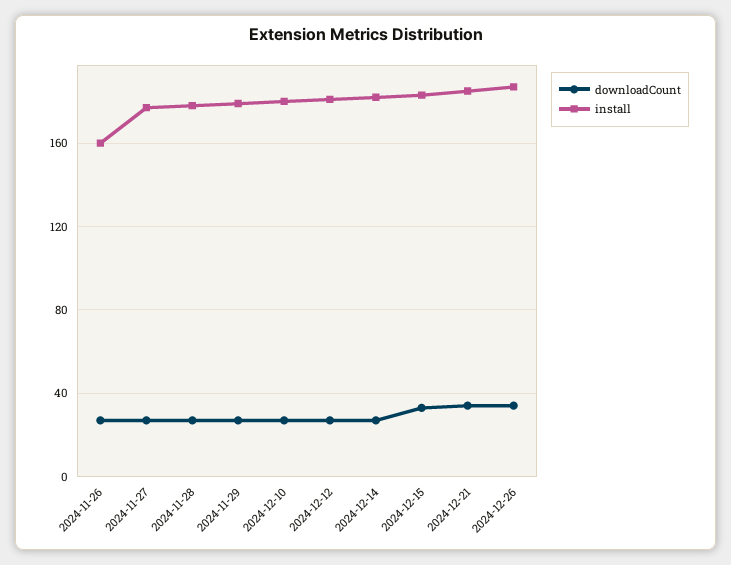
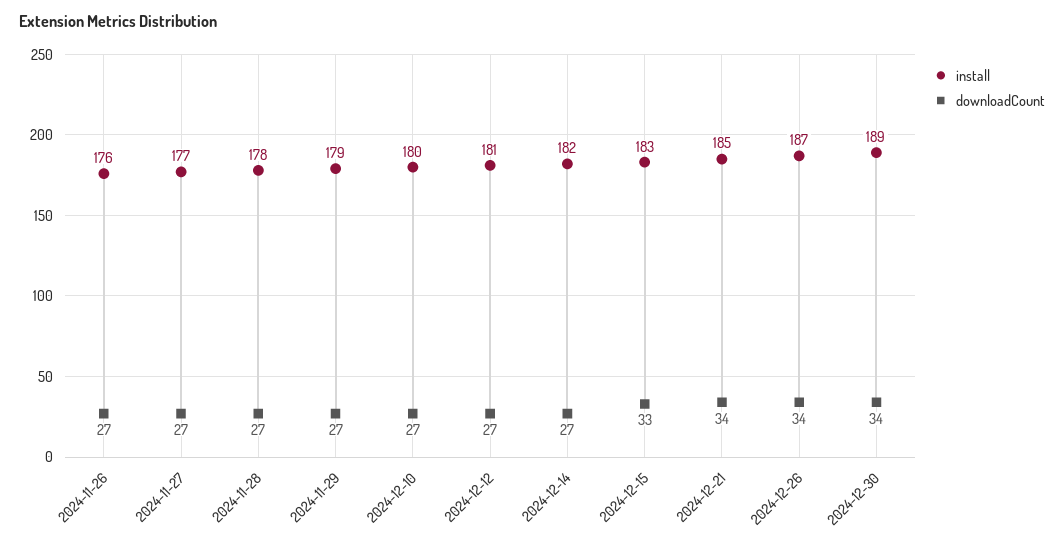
install, 2024-11-26: 160 -> 176
install, 2024-12-30: none -> 189
downloadCount, 2024-12-30: none -> 34

